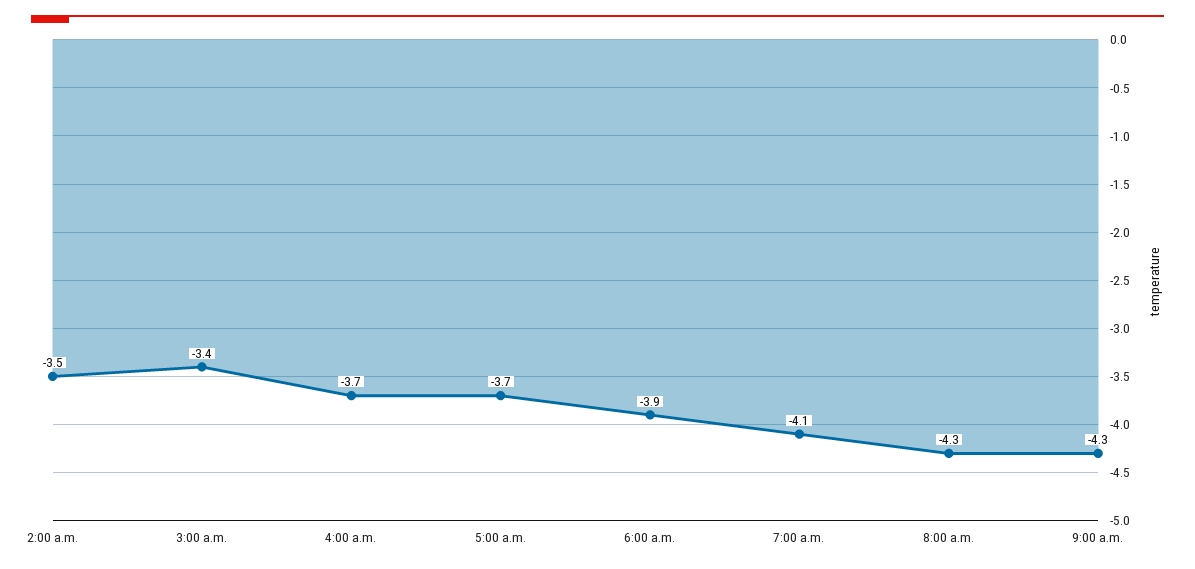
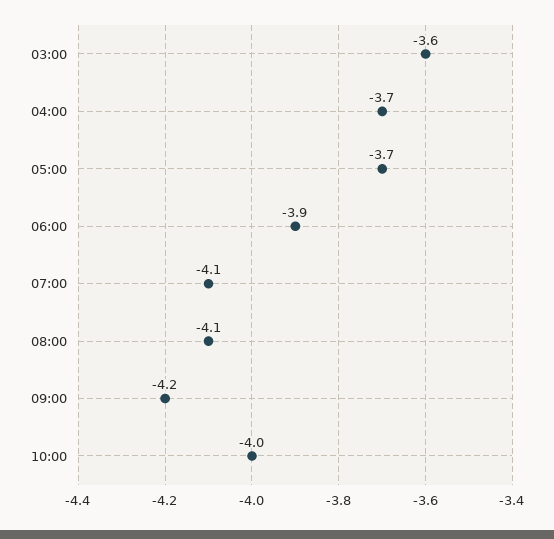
2:00 a.m.: -3.5 -> none
3:00 a.m.: -3.4 -> -3.6
8:00 a.m.: -4.3 -> -4.1
9:00 a.m.: -4.3 -> -4.2
10:00: none -> -4

